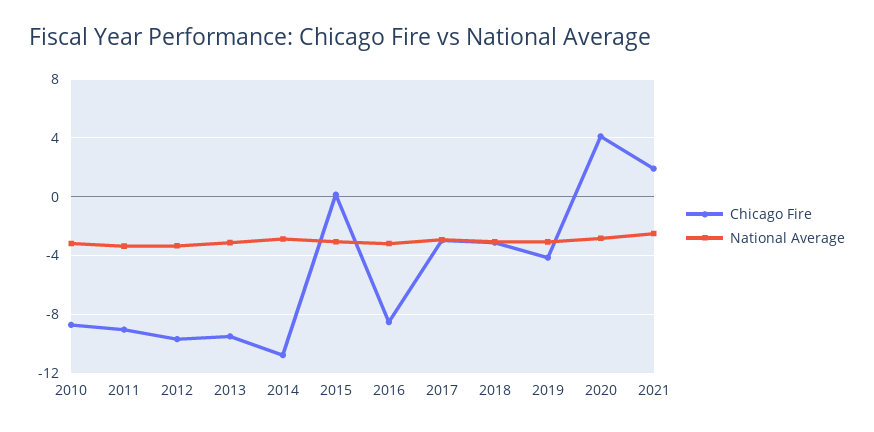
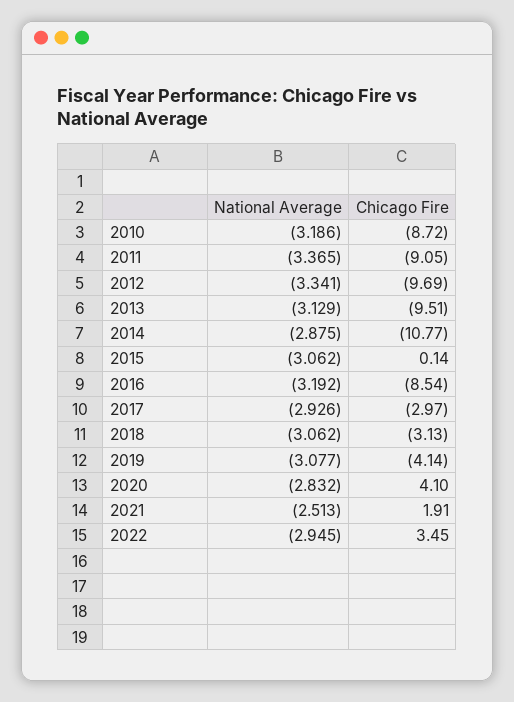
National Average, 2022: none -> -2.945
Chicago Fire, 2022: none -> 3.45

